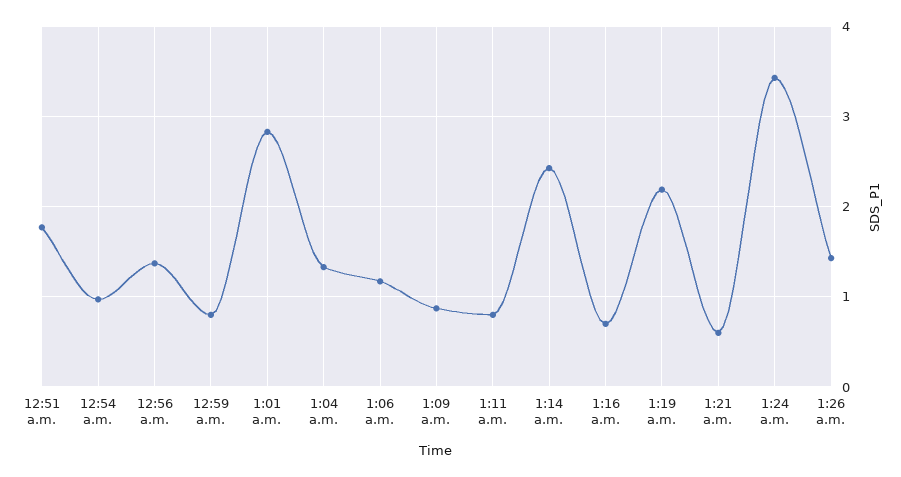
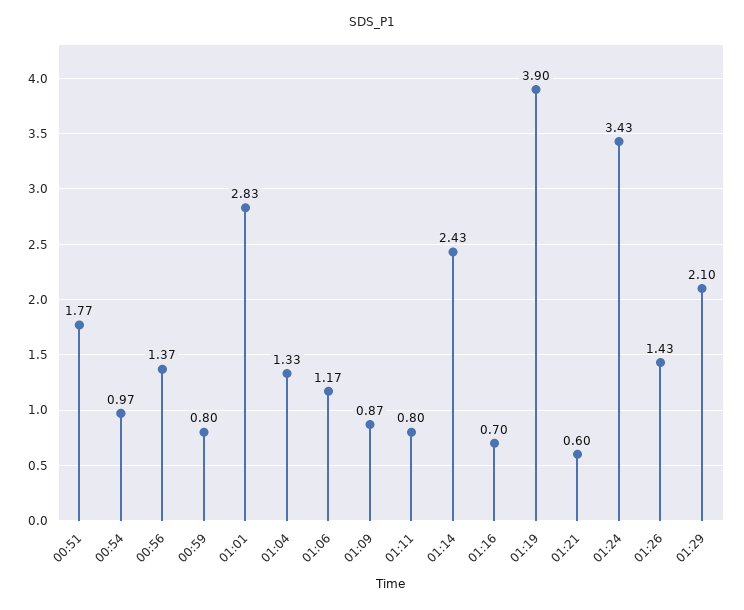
1:19 a.m.: 2.2 -> 3.9
01:29: none -> 2.1

